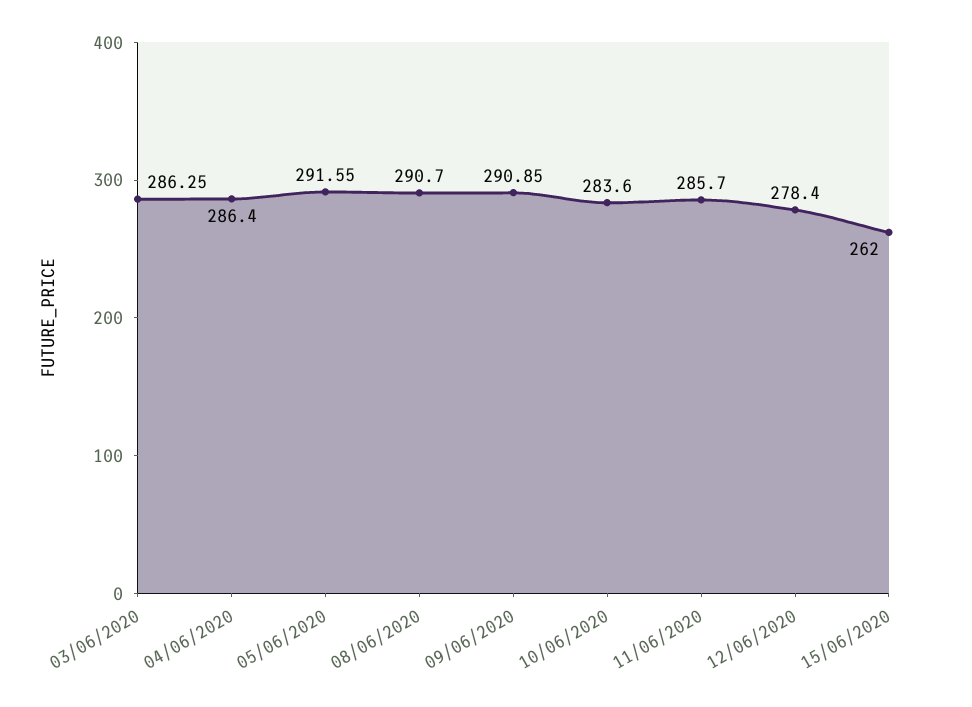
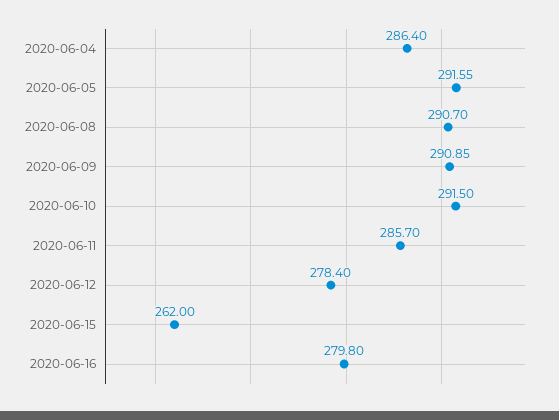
03/06/2020: 286.25 -> none
10/06/2020: 283.6 -> 291.5
2020-06-16: none -> 279.8

